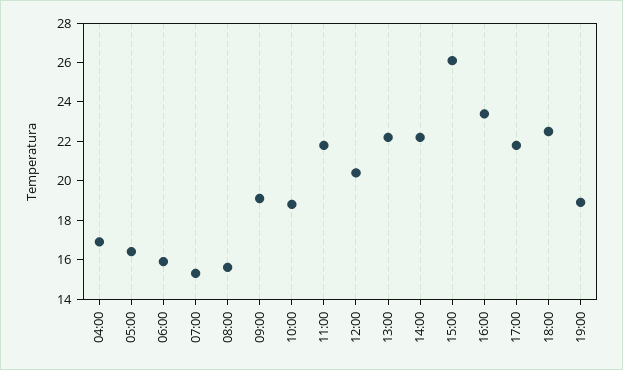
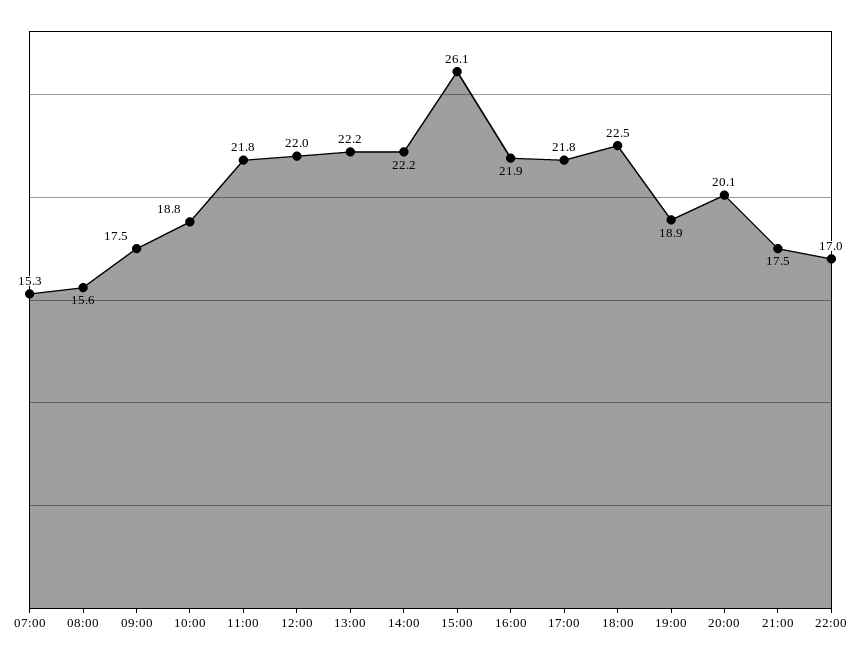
04:00: 17 -> none
05:00: 16.5 -> none
06:00: 16 -> none
09:00: 19 -> 17.5
12:00: 20.5 -> 22
16:00: 23.5 -> 21.9
20:00: none -> 20.1
21:00: none -> 17.5
22:00: none -> 17

